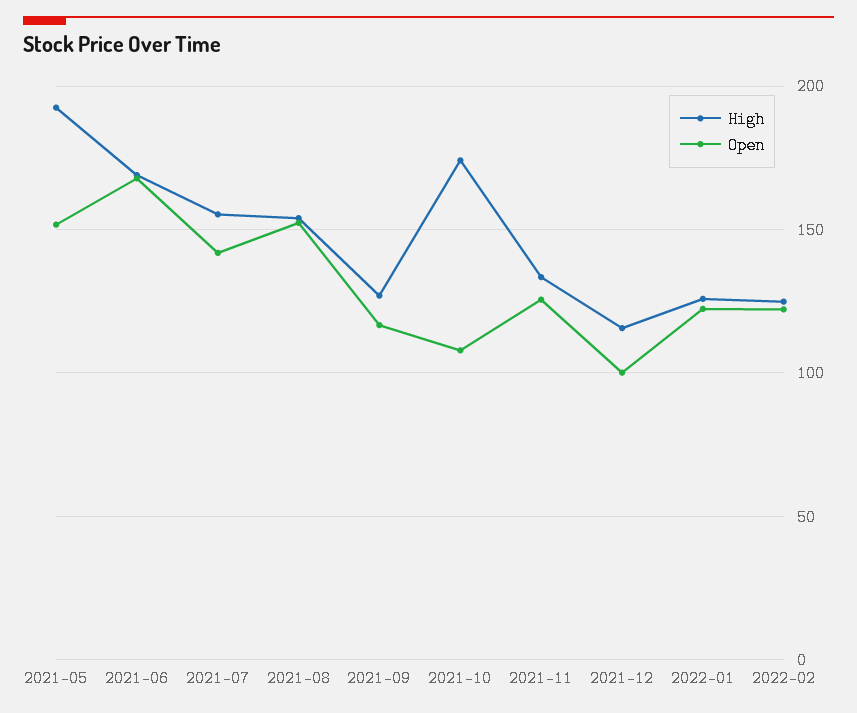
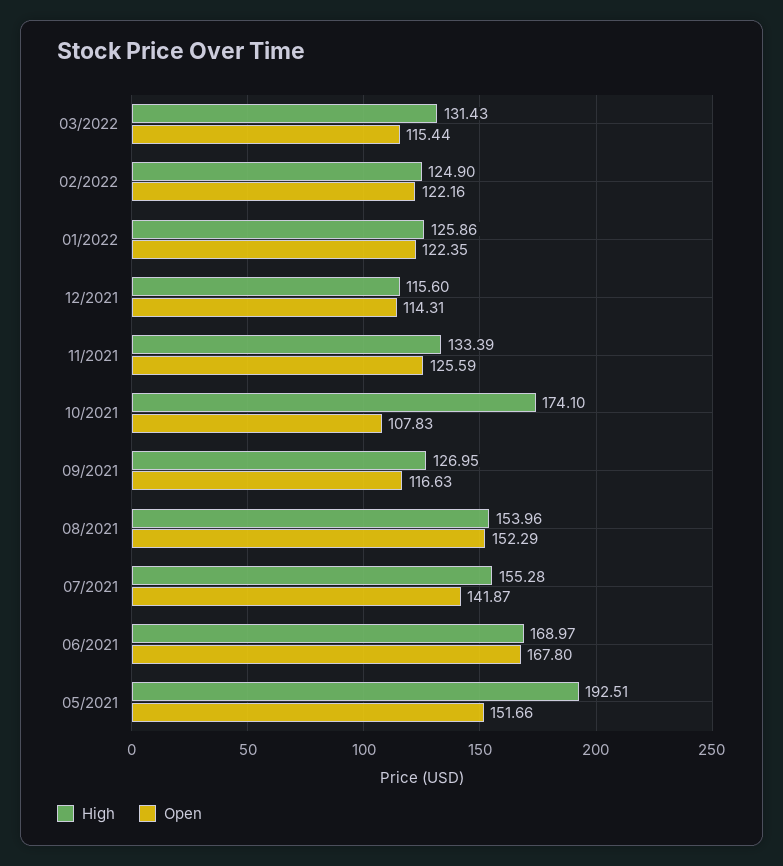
Open, 2021-12: 100 -> 114.31
High, 03/2022: none -> 131.43
Open, 03/2022: none -> 115.44

